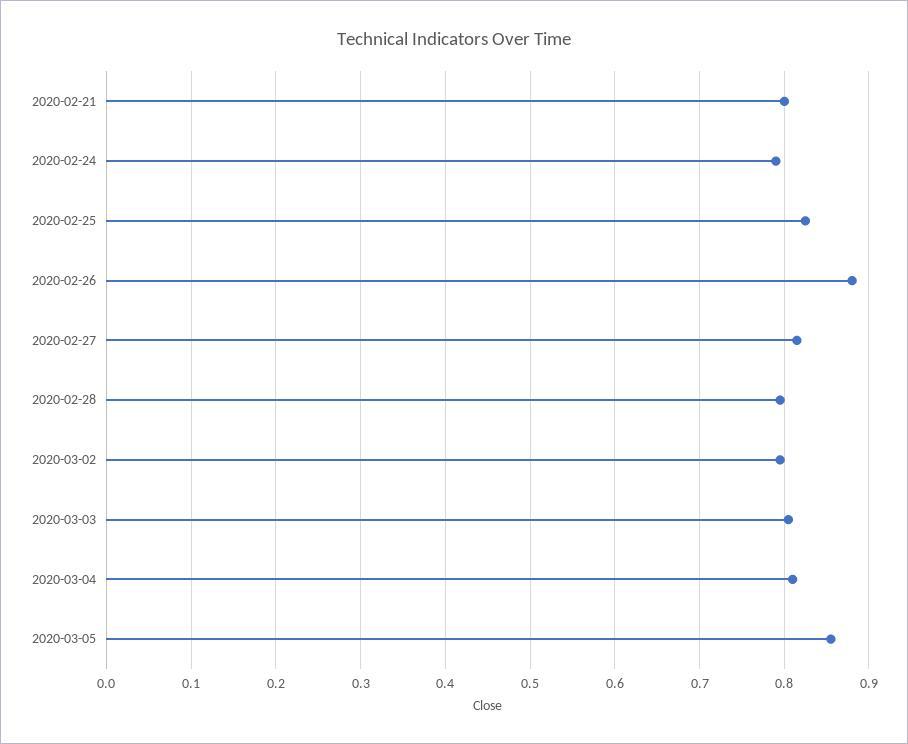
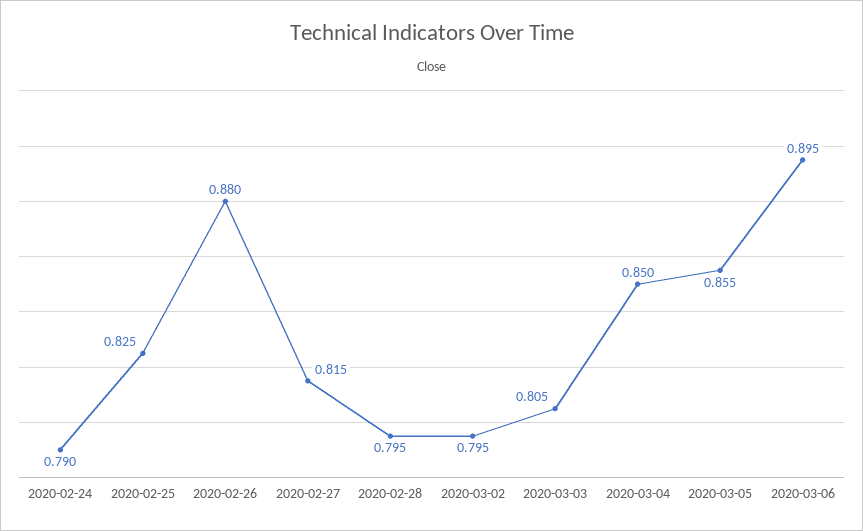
2020-02-21: 0.8 -> none
2020-03-04: 0.81 -> 0.85
2020-03-06: none -> 0.895

